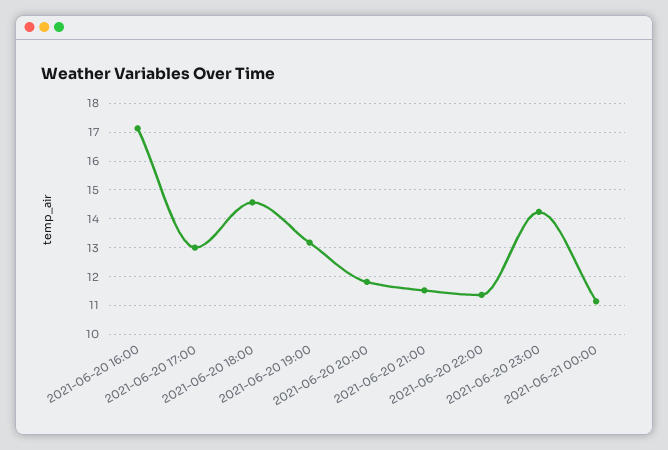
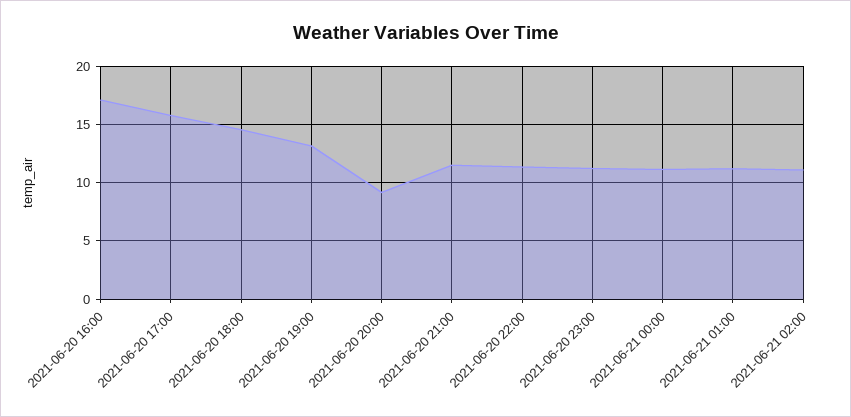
2021-06-20 17:00: 13 -> 16
2021-06-20 20:00: 11.75 -> 9
2021-06-20 23:00: 14.25 -> 11
2021-06-21 01:00: none -> 11
2021-06-21 02:00: none -> 11

